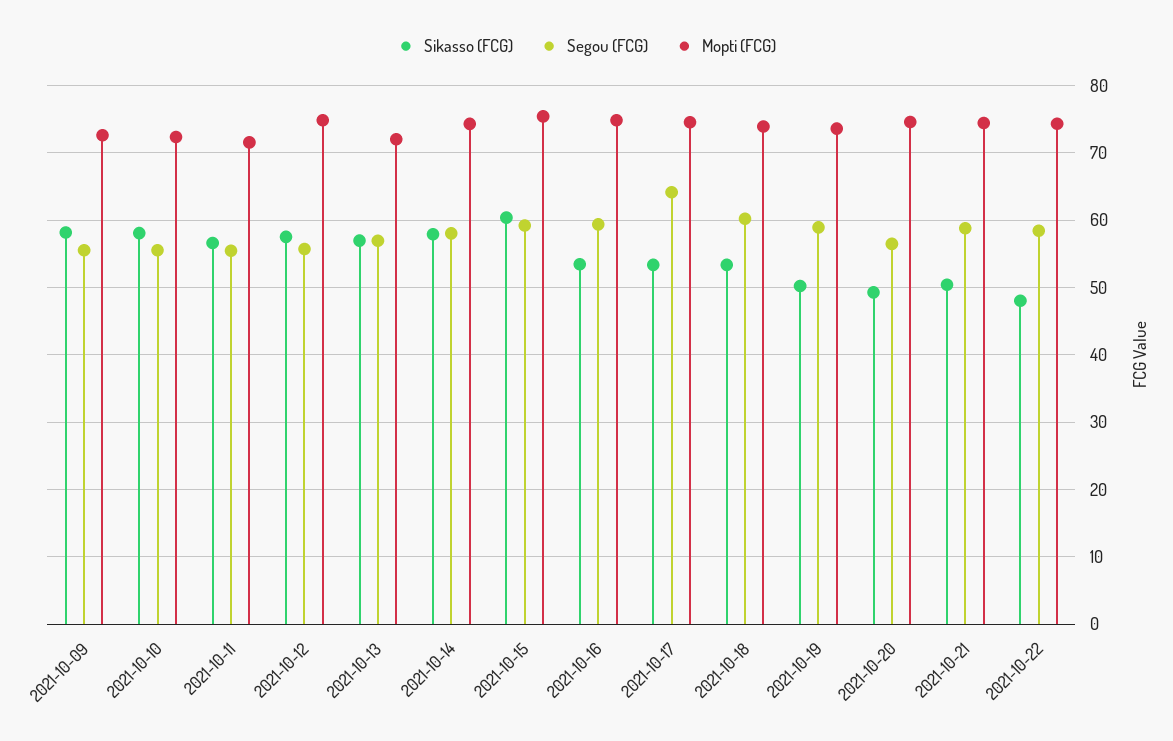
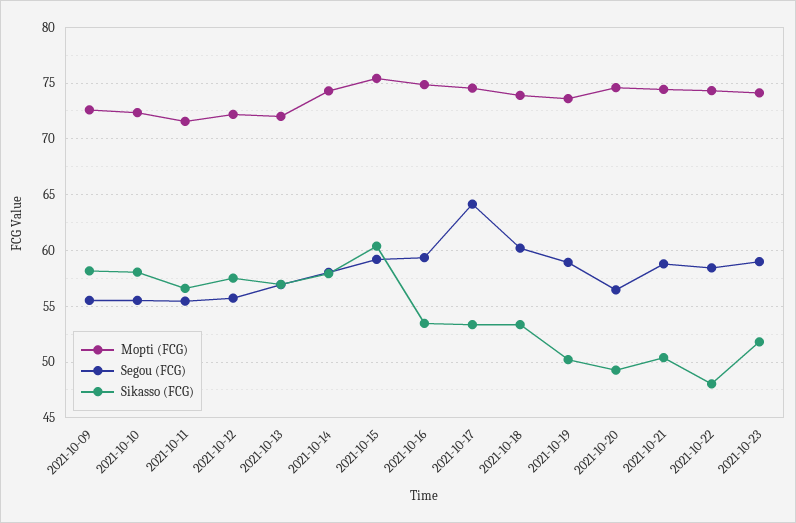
Mopti (FCG), 2021-10-12: 75 -> 72
Mopti (FCG), 2021-10-23: none -> 74
Segou (FCG), 2021-10-23: none -> 59
Sikasso (FCG), 2021-10-23: none -> 52

